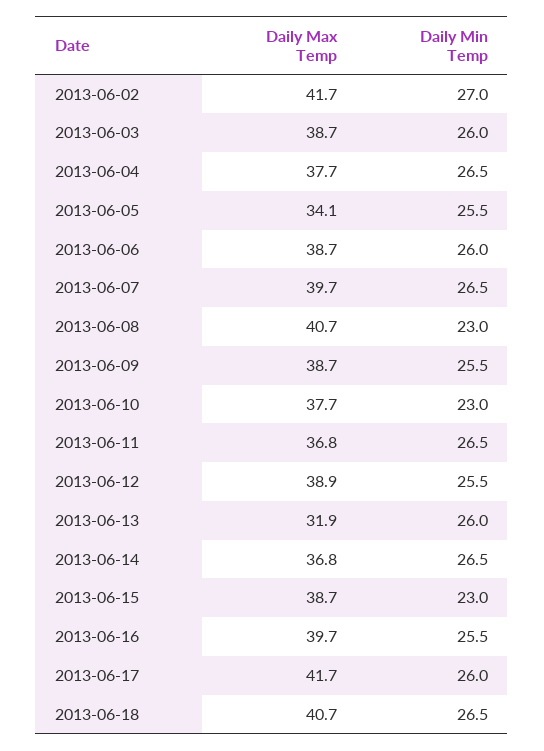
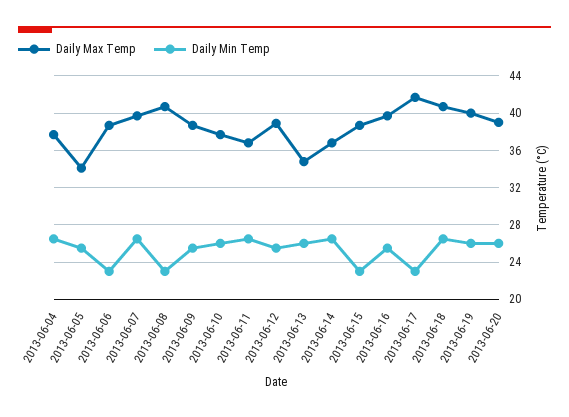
Daily Max Temp, 2013-06-02: 41.7 -> none
Daily Min Temp, 2013-06-02: 27 -> none
Daily Max Temp, 2013-06-03: 38.7 -> none
Daily Min Temp, 2013-06-03: 26 -> none
Daily Min Temp, 2013-06-06: 26 -> 23
Daily Min Temp, 2013-06-10: 23 -> 26
Daily Max Temp, 2013-06-13: 31.9 -> 35
Daily Min Temp, 2013-06-17: 26 -> 23
Daily Max Temp, 2013-06-19: none -> 40
Daily Min Temp, 2013-06-19: none -> 26
Daily Max Temp, 2013-06-20: none -> 39
Daily Min Temp, 2013-06-20: none -> 26

